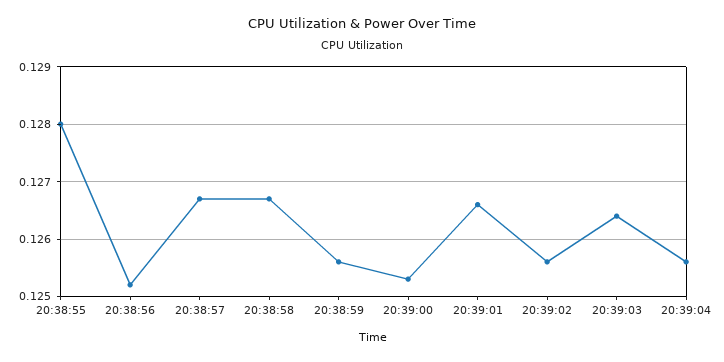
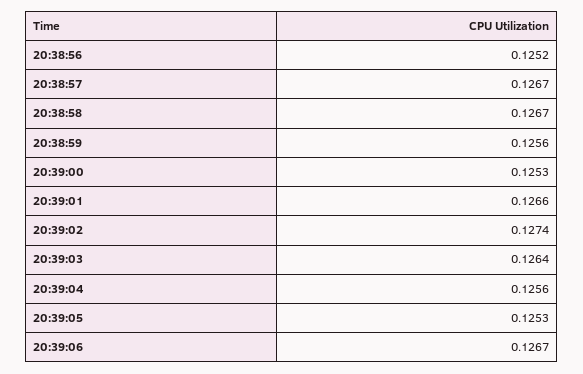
20:38:55: 0.128 -> none
20:39:02: 0.1255 -> 0.1274
20:39:05: none -> 0.1253
20:39:06: none -> 0.1267

